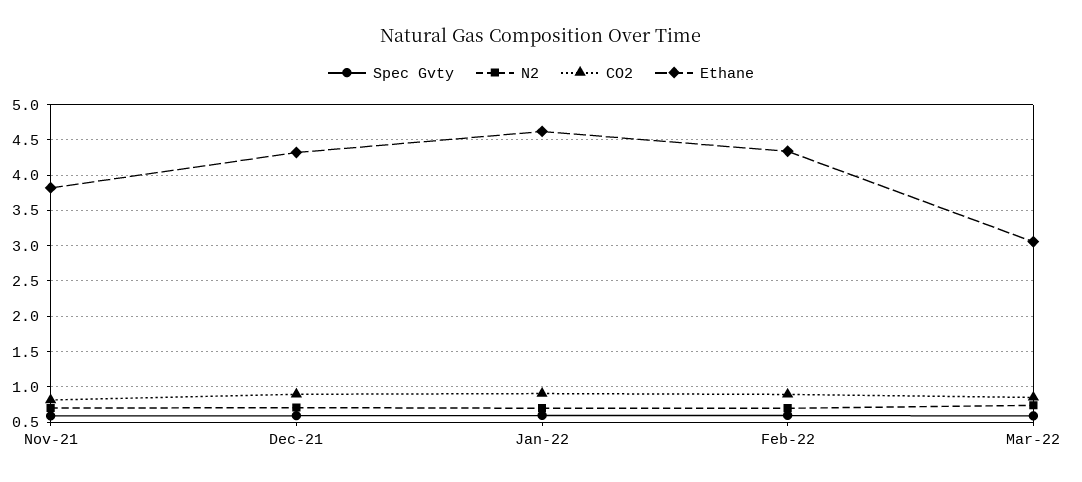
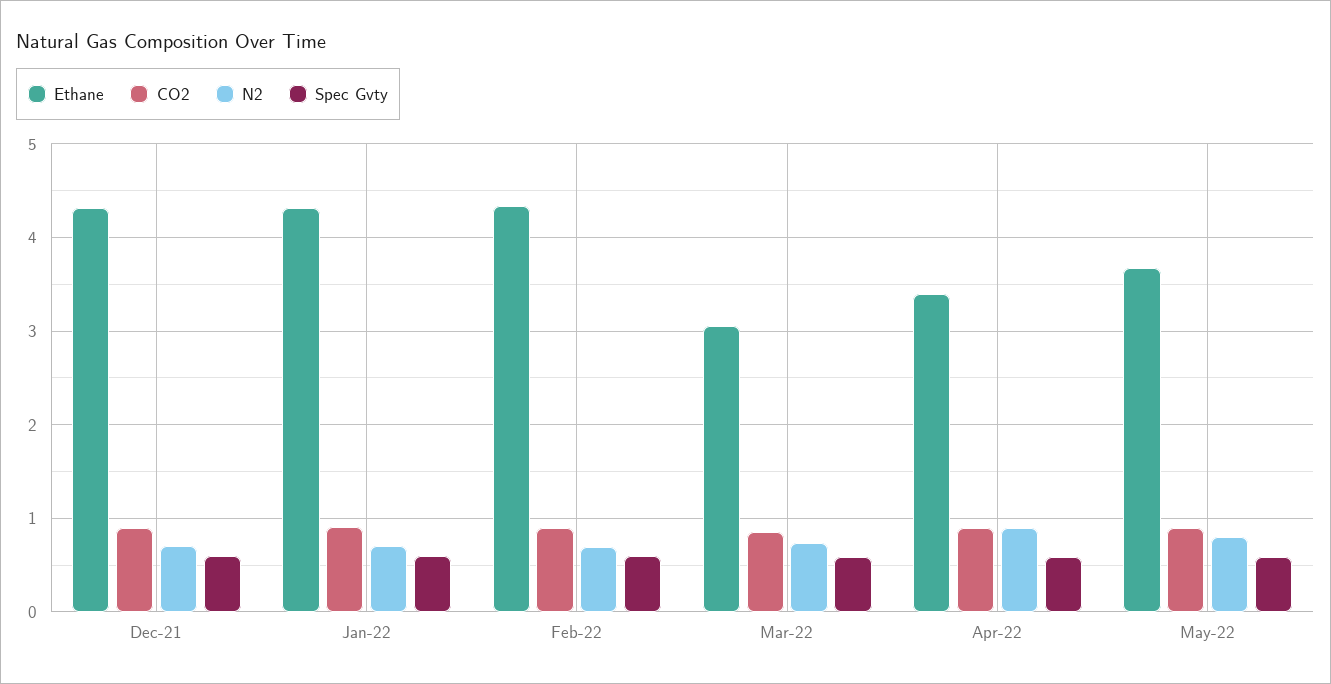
Spec Gvty, Nov-21: 0.6 -> none
N2, Nov-21: 0.7 -> none
CO2, Nov-21: 0.8 -> none
Ethane, Nov-21: 3.8 -> none
Ethane, Jan-22: 4.6 -> 4.3
Ethane, Apr-22: none -> 3.4
CO2, Apr-22: none -> 0.9
N2, Apr-22: none -> 0.9
Spec Gvty, Apr-22: none -> 0.6
Ethane, May-22: none -> 3.7
CO2, May-22: none -> 0.9
N2, May-22: none -> 0.8
Spec Gvty, May-22: none -> 0.6

